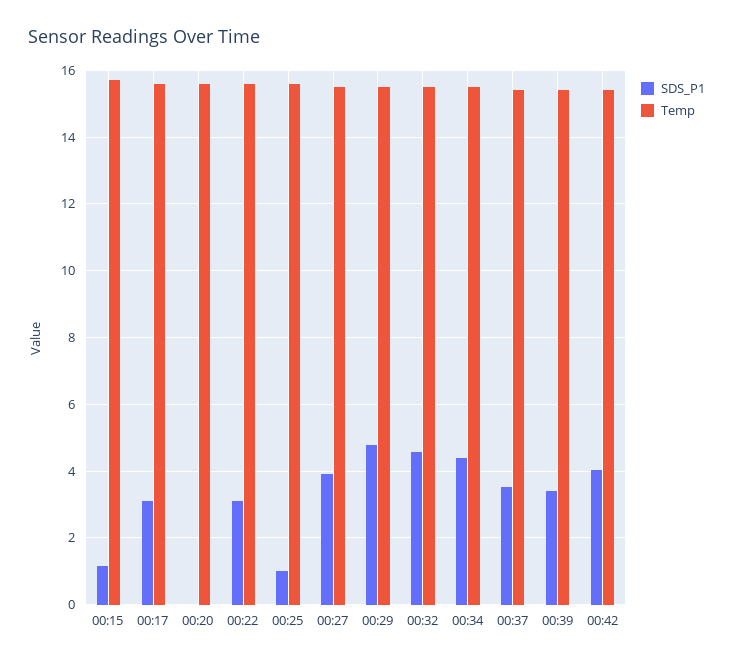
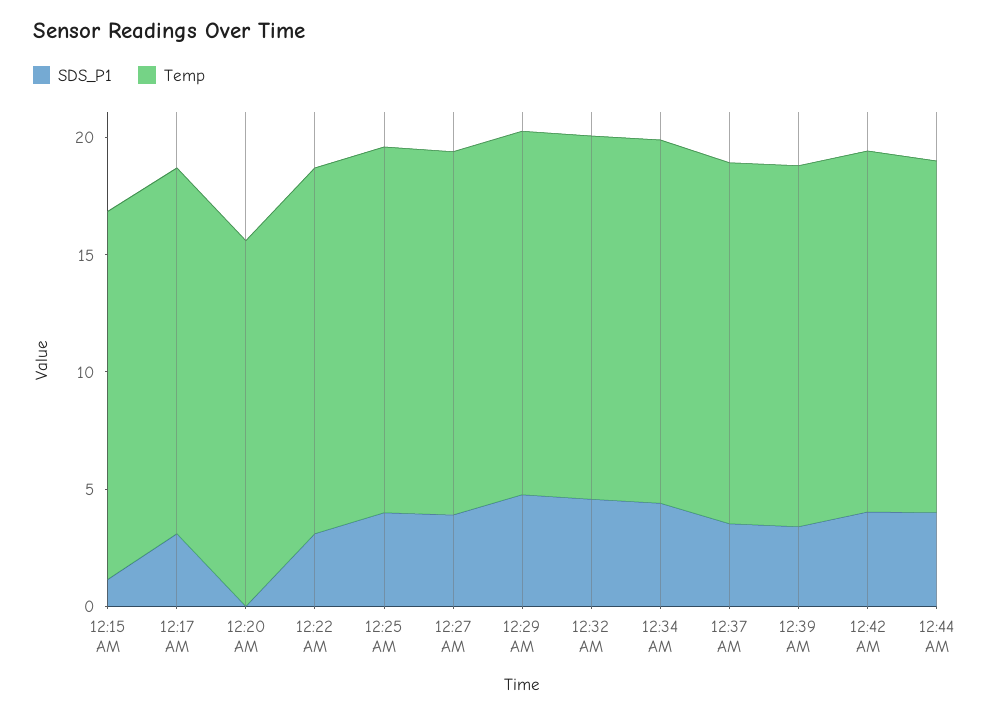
SDS_P1, 00:25: 1 -> 4
SDS_P1, 12:44 AM: none -> 4
Temp, 12:44 AM: none -> 15

